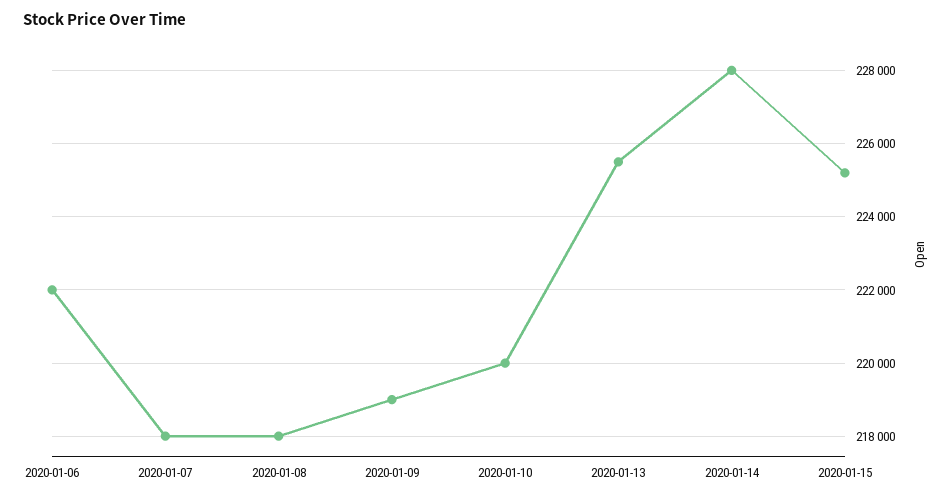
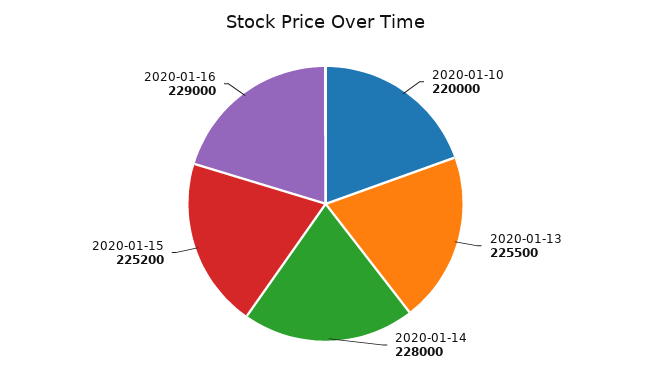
2020-01-06: 222000 -> none
2020-01-07: 218000 -> none
2020-01-08: 218000 -> none
2020-01-09: 219000 -> none
2020-01-16: none -> 229000

